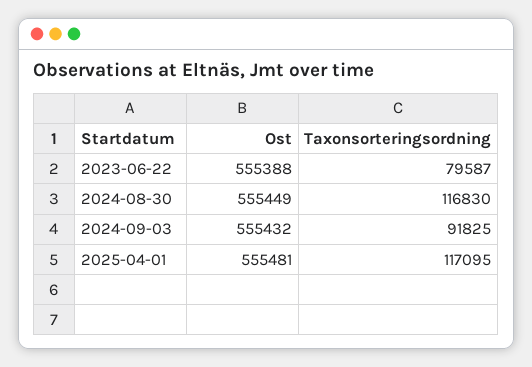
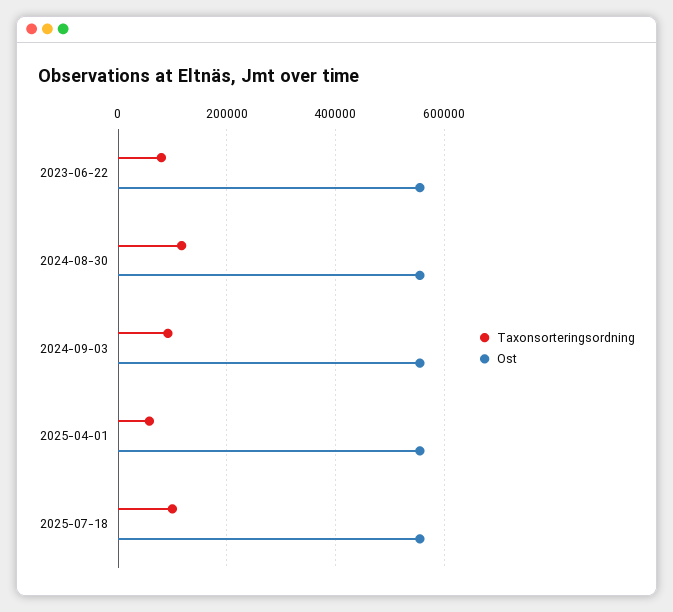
Taxonsorteringsordning, 2025-04-01: 117095 -> 60000
Taxonsorteringsordning, 2025-07-18: none -> 100000
Ost, 2025-07-18: none -> 560000

